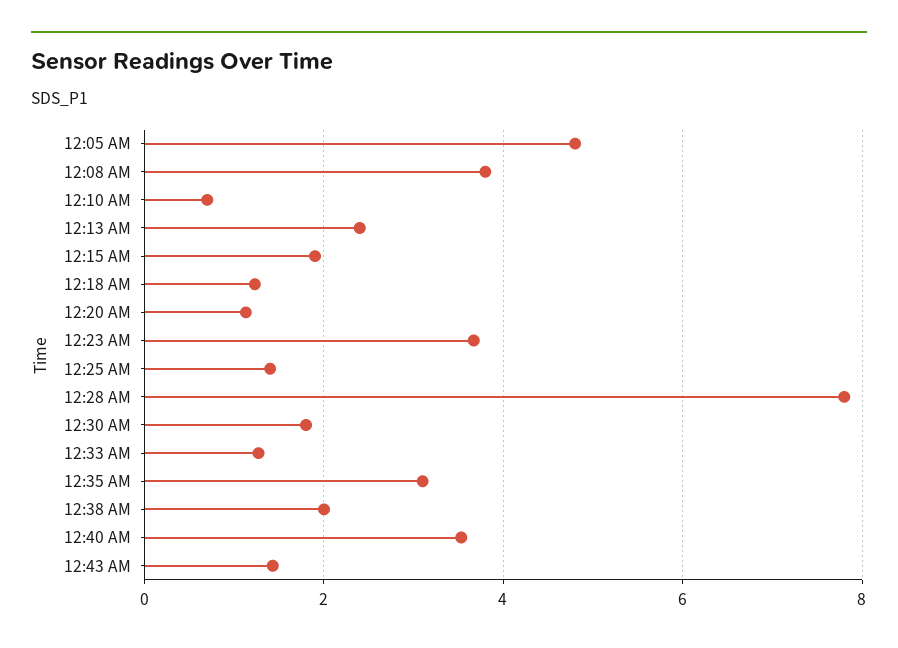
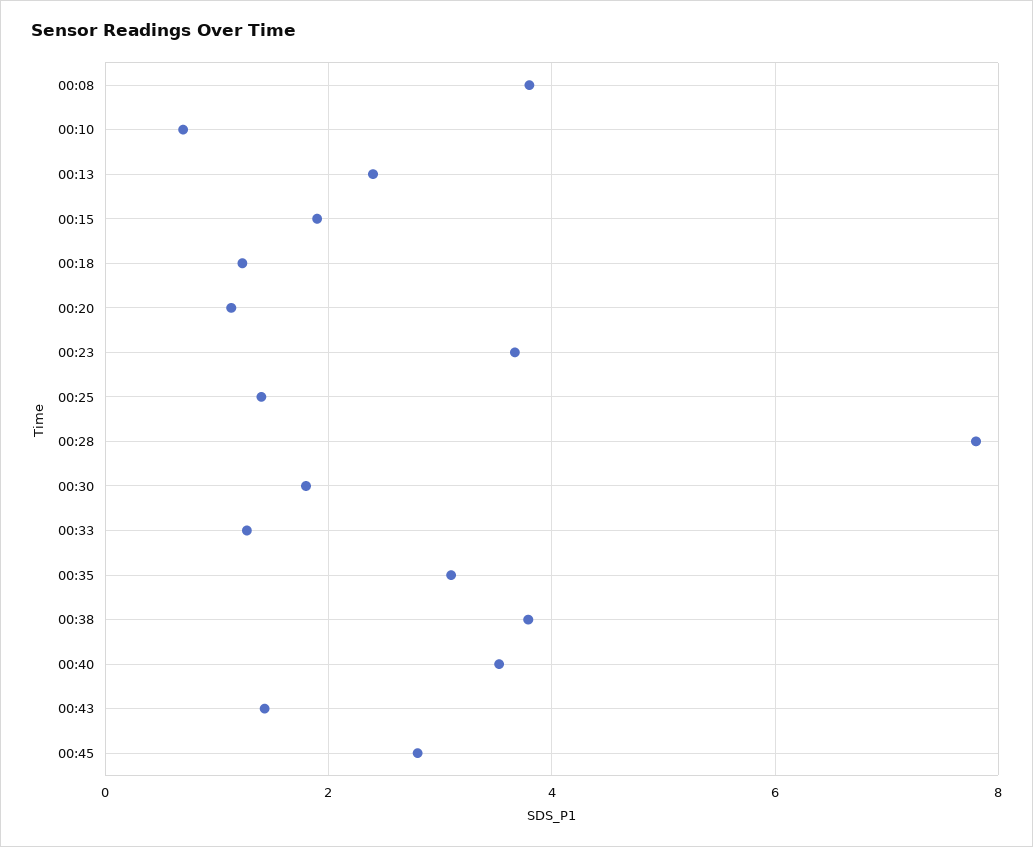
12:05 AM: 4.8 -> none
12:38 AM: 2 -> 3.8
00:45: none -> 2.8

